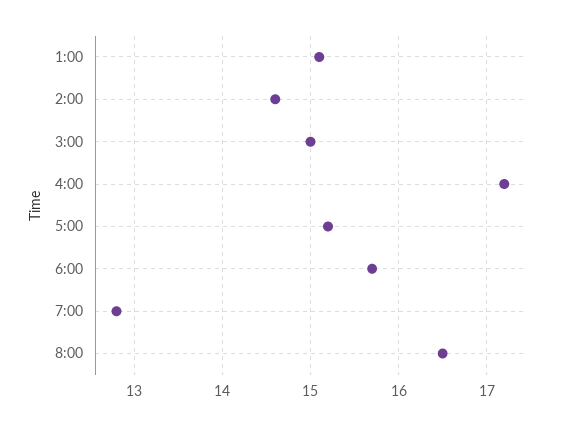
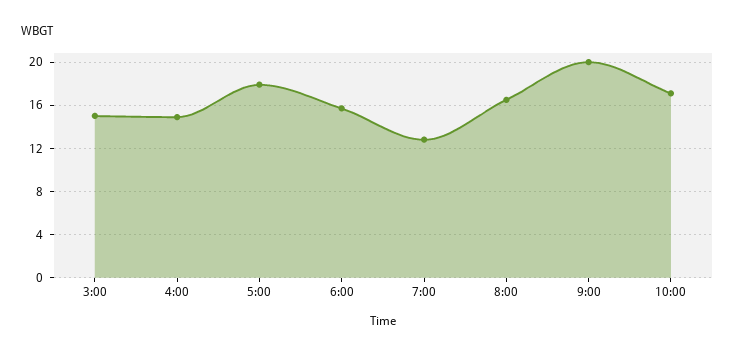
1:00: 15.1 -> none
2:00: 14.6 -> none
4:00: 17.2 -> 15
5:00: 15.2 -> 18
9:00: none -> 20
10:00: none -> 17

